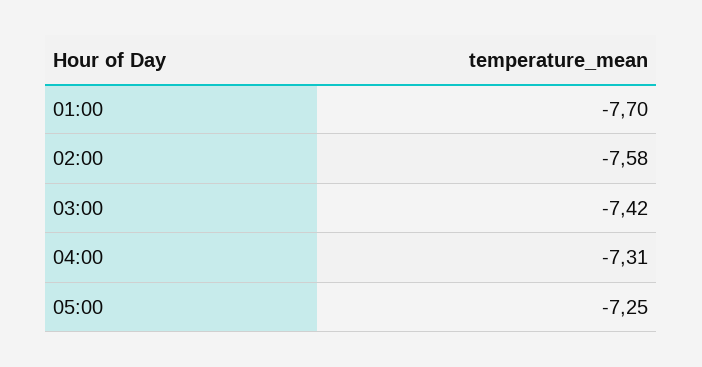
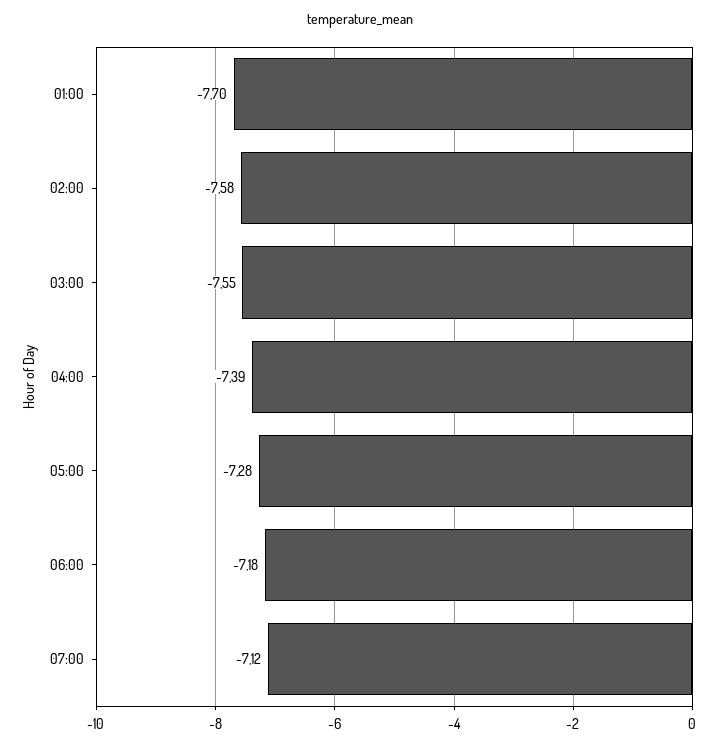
03:00: -7.42 -> -7.55
04:00: -7.31 -> -7.39
05:00: -7.25 -> -7.28
06:00: none -> -7.18
07:00: none -> -7.12

